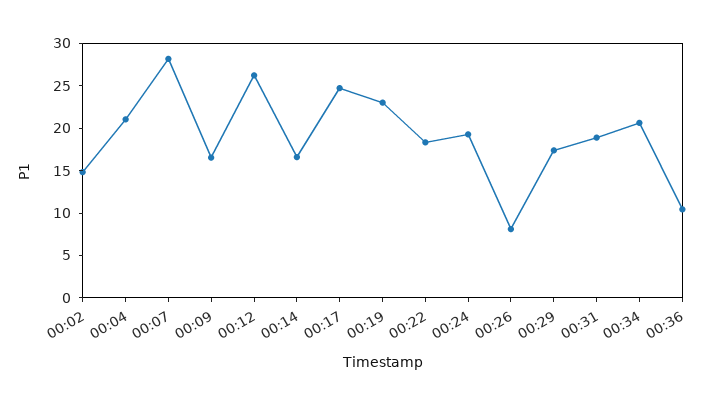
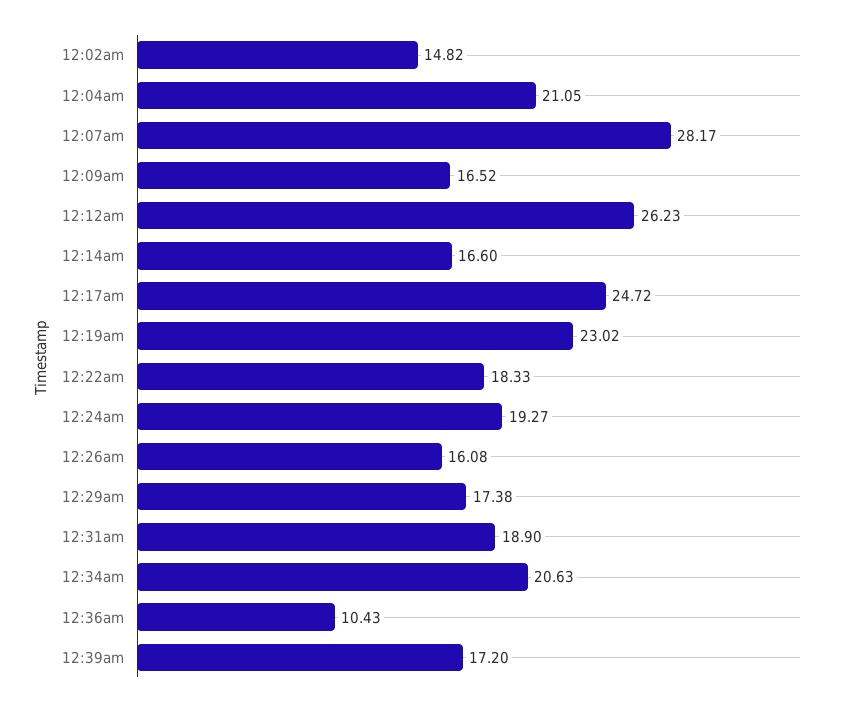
00:26: 8 -> 16.08
12:39am: none -> 17.2

